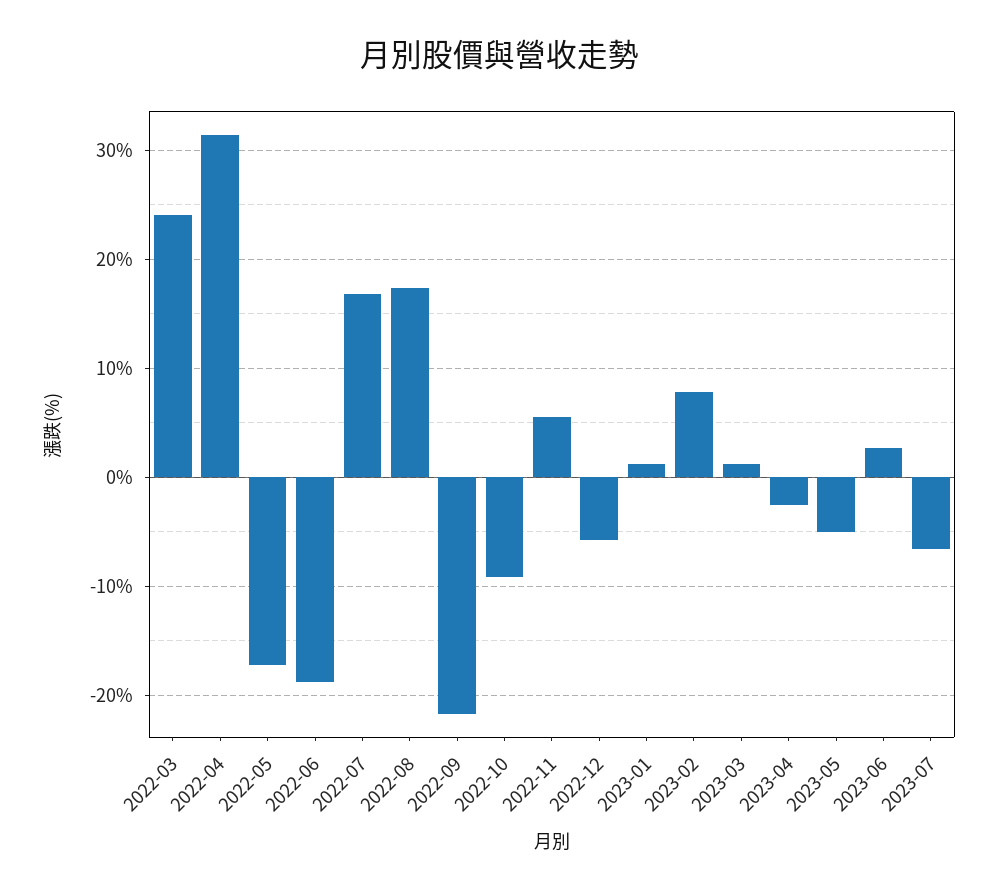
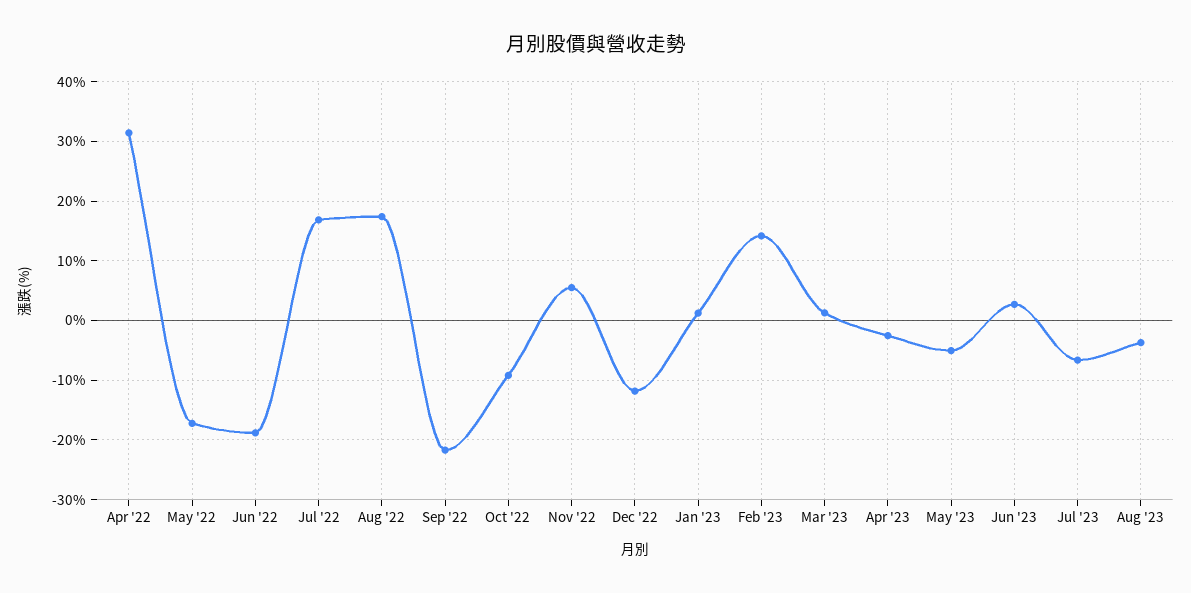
2022-03: 24 -> none
2022-12: -6 -> -12
2023-02: 8 -> 14
Aug '23: none -> -4

